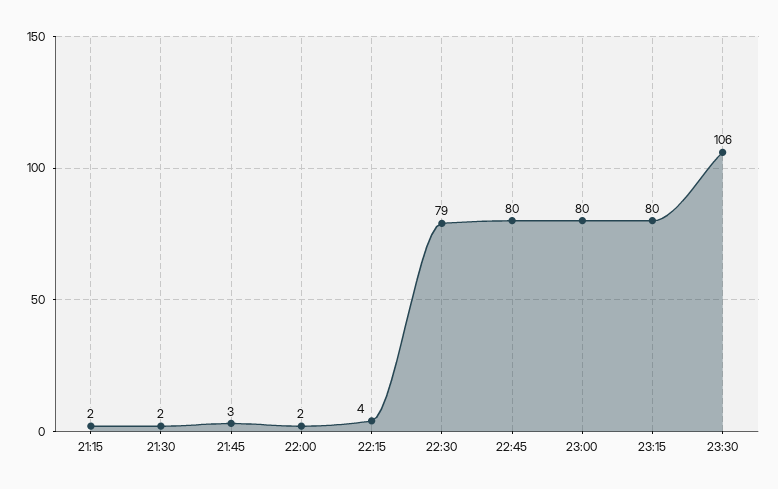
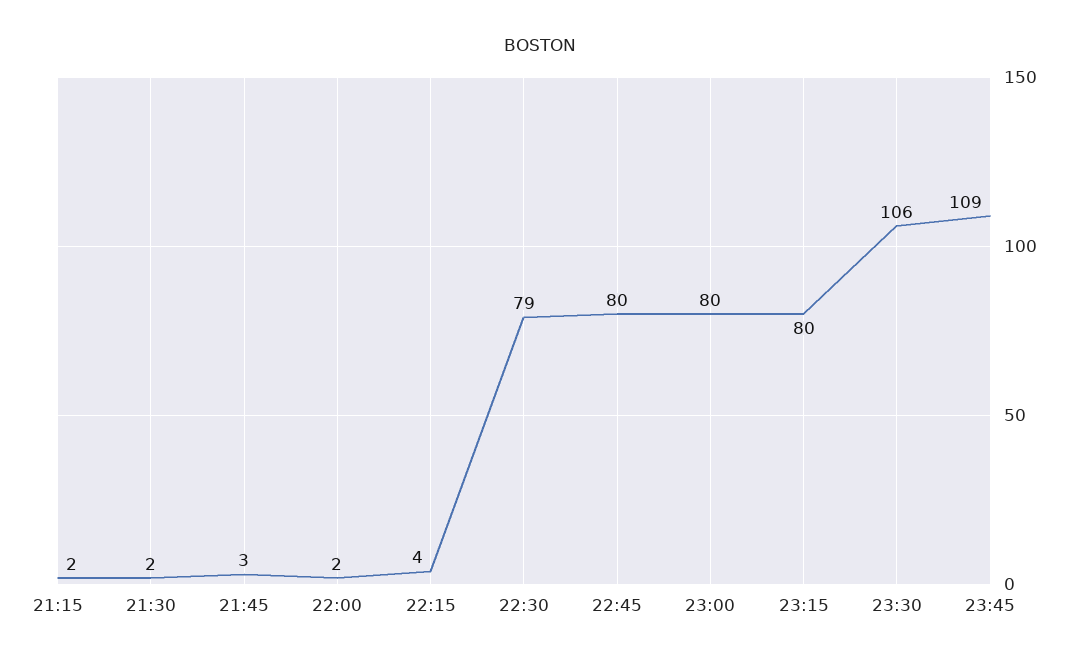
23:45: none -> 109

